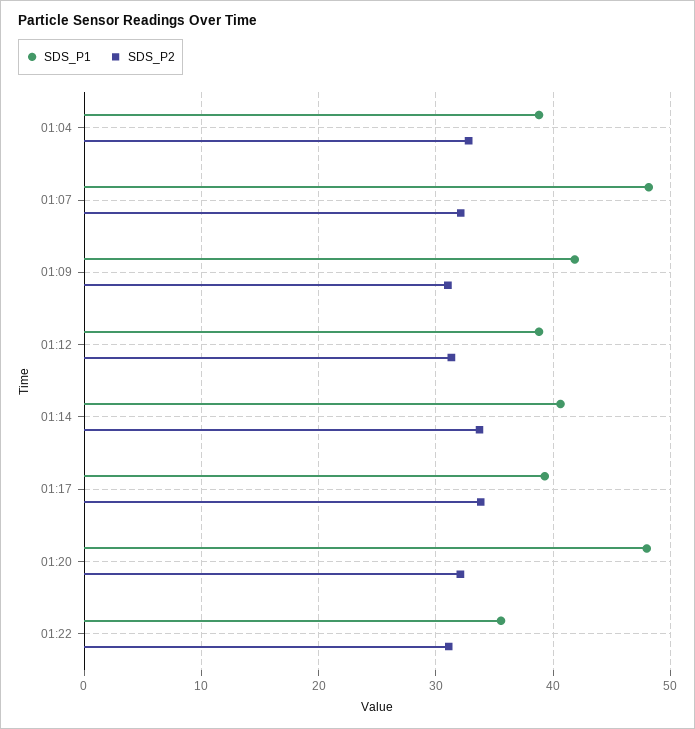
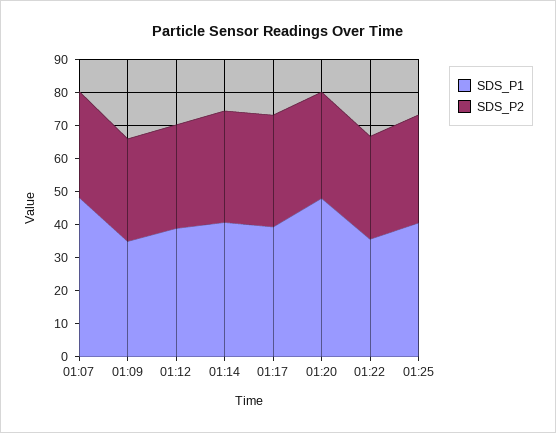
SDS_P1, 01:04: 39 -> none
SDS_P2, 01:04: 33 -> none
SDS_P1, 01:09: 42 -> 35
SDS_P1, 01:25: none -> 40
SDS_P2, 01:25: none -> 32.5

